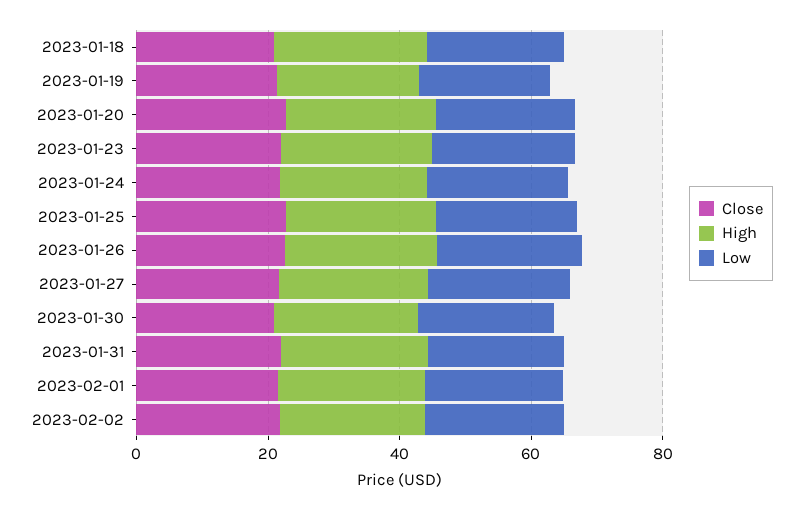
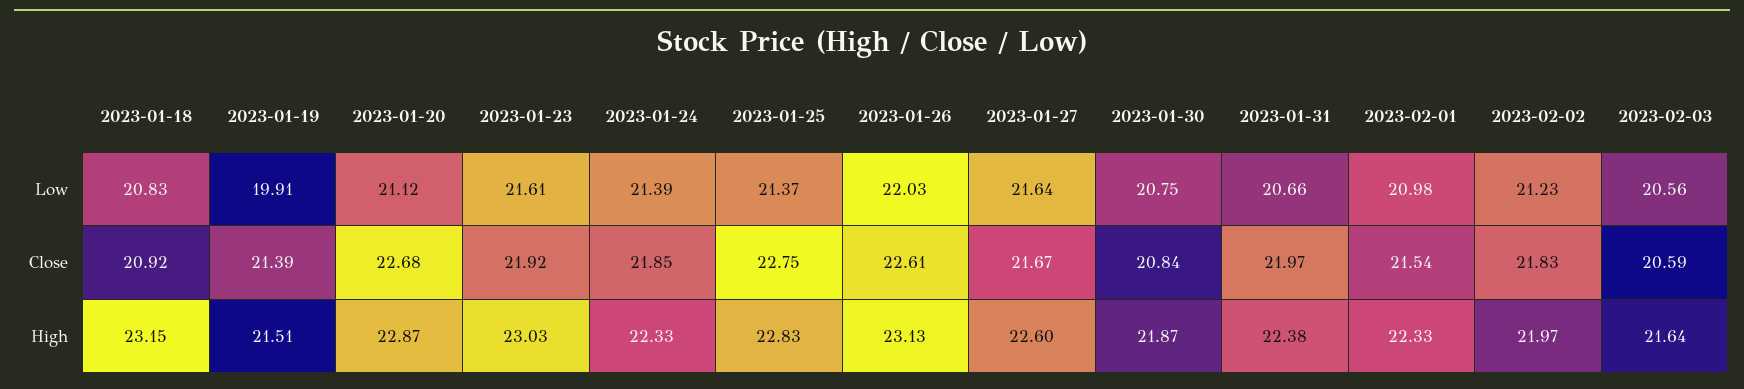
Low, 2023-02-03: none -> 20.56
Close, 2023-02-03: none -> 20.59
High, 2023-02-03: none -> 21.64

